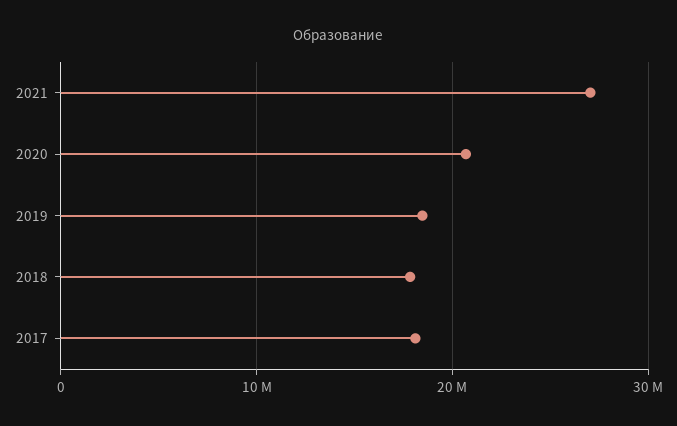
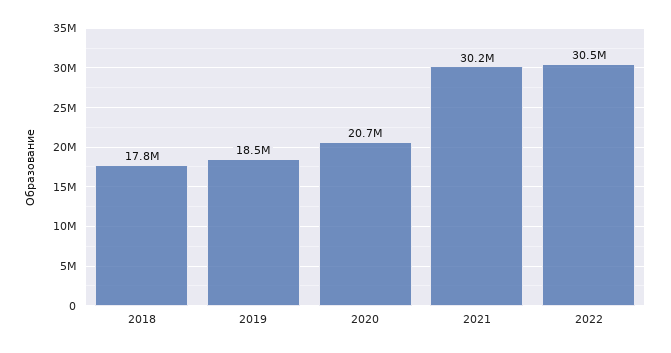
2021: 27000000 -> 30200000
2017: 18000000 -> none
2022: none -> 30500000

